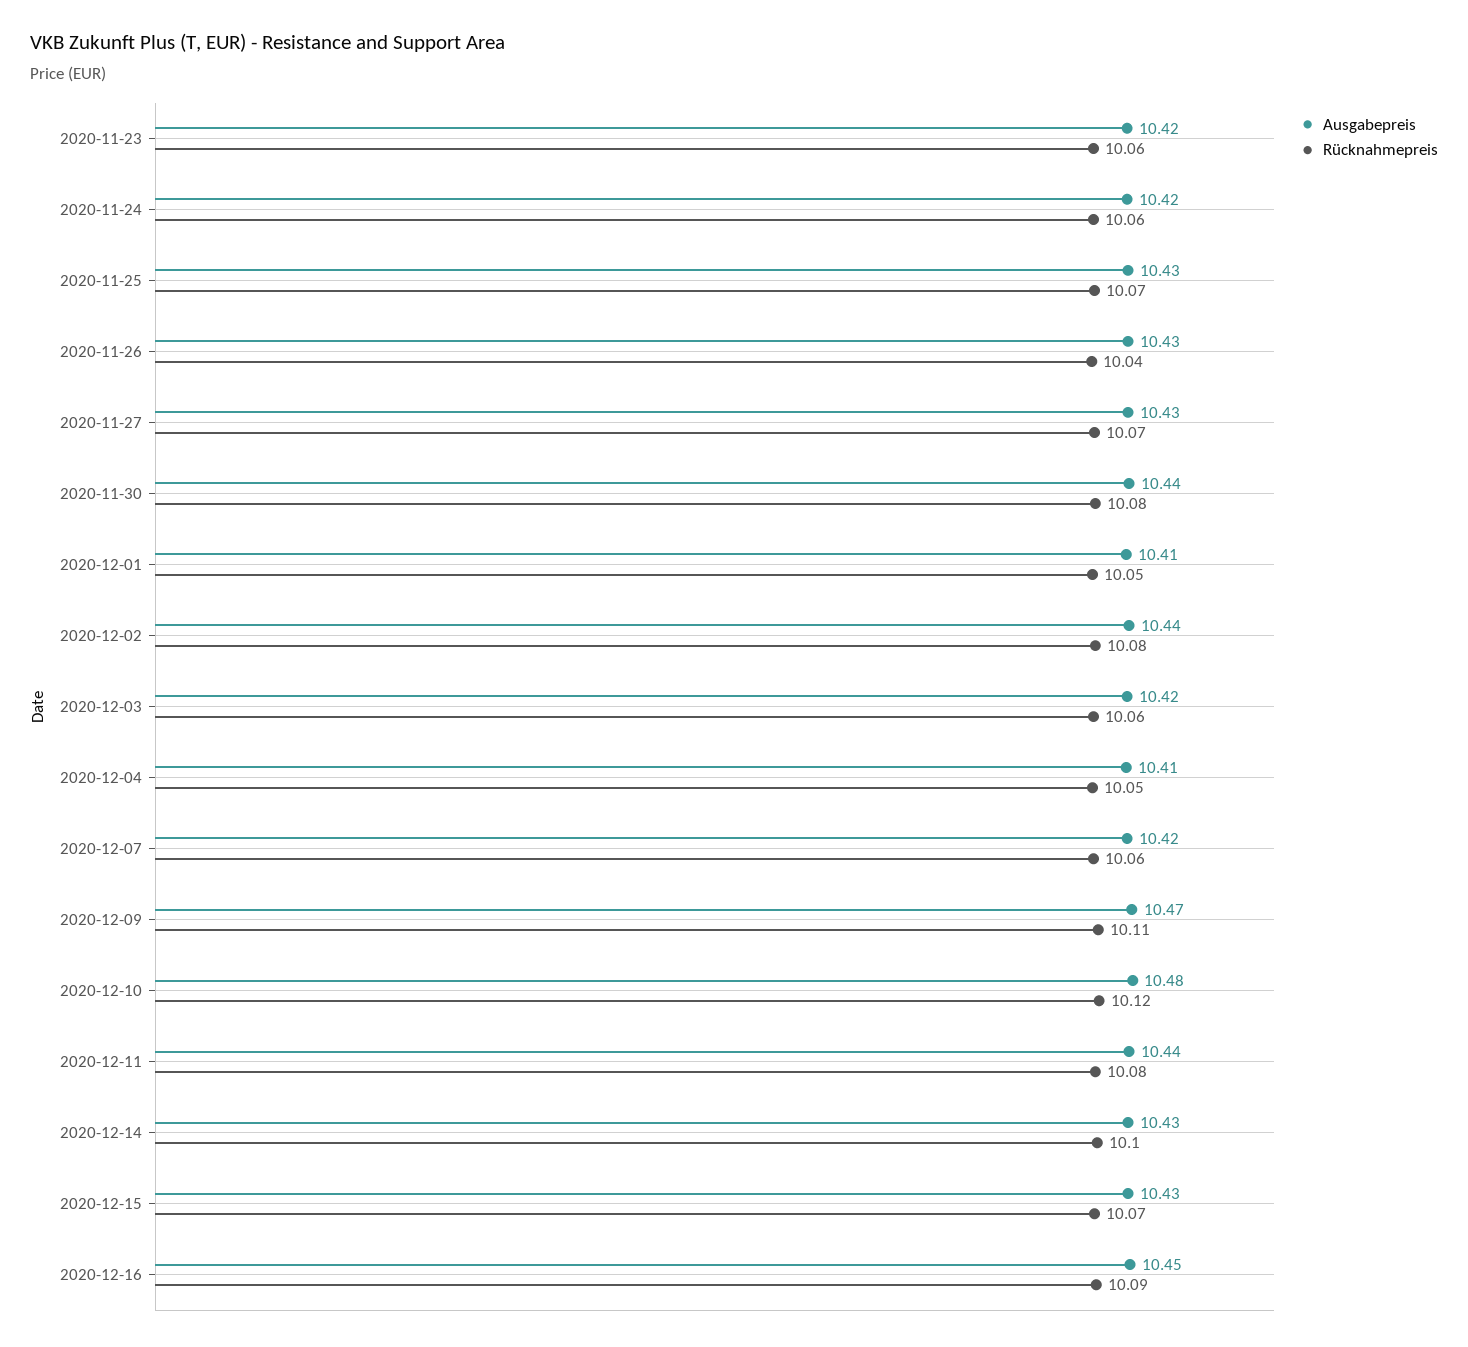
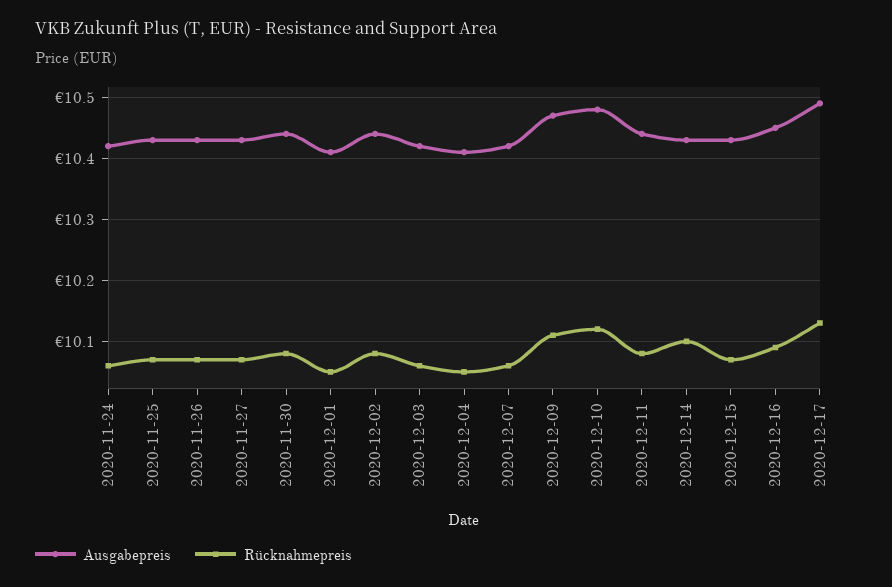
Ausgabepreis, 2020-11-23: 10.42 -> none
Rücknahmepreis, 2020-11-23: 10.06 -> none
Rücknahmepreis, 2020-11-26: 10.04 -> 10.07
Ausgabepreis, 2020-12-17: none -> 10.49
Rücknahmepreis, 2020-12-17: none -> 10.13

